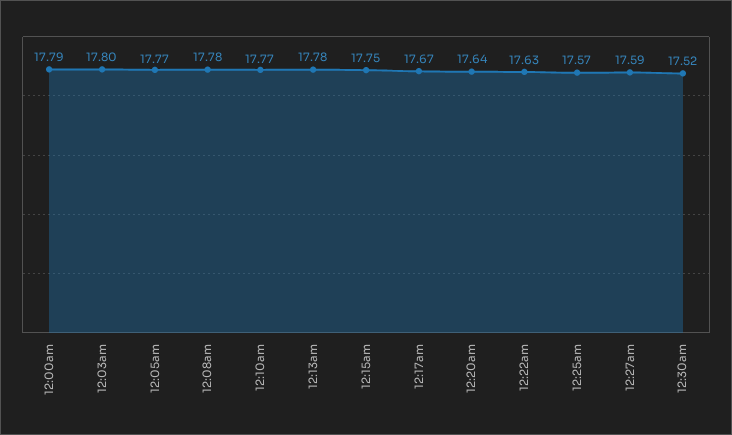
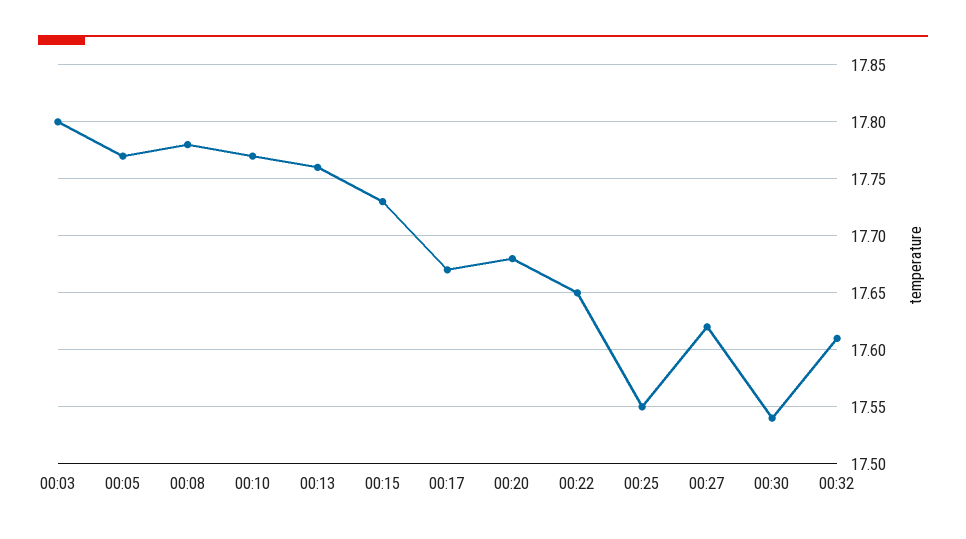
12:00am: 17.79 -> none
12:13am: 17.78 -> 17.76
12:15am: 17.75 -> 17.73
12:20am: 17.64 -> 17.68
12:22am: 17.63 -> 17.65
12:25am: 17.57 -> 17.55
12:27am: 17.59 -> 17.62
12:30am: 17.52 -> 17.54
00:32: none -> 17.61

